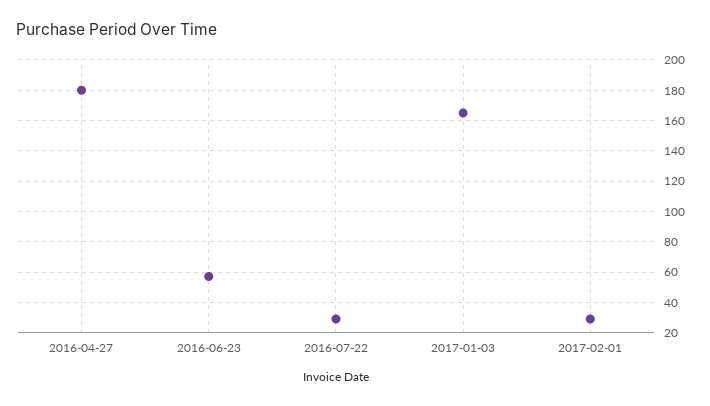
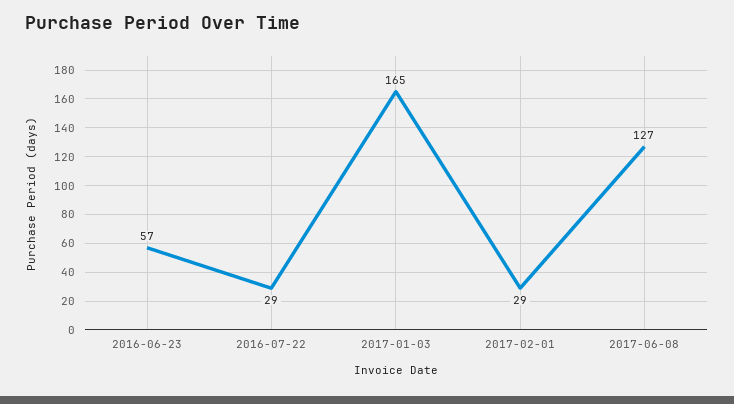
2016-04-27: 180 -> none
2017-06-08: none -> 127

